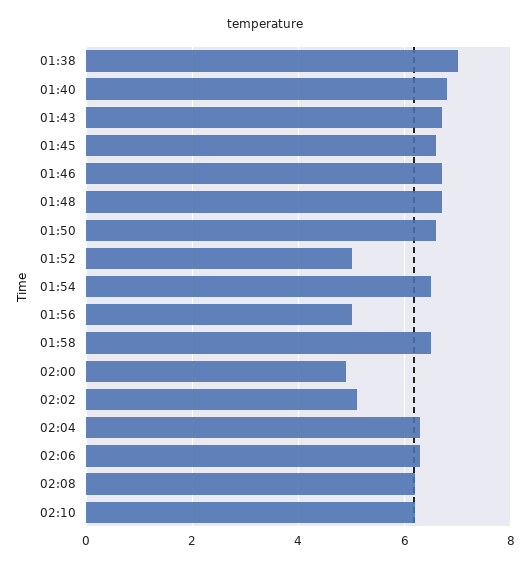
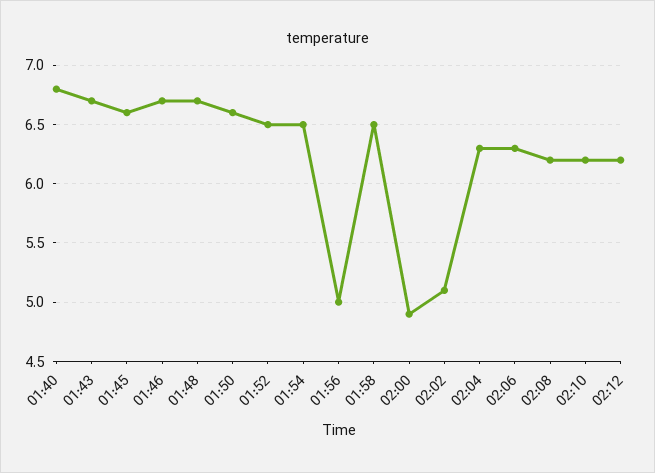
01:38: 7 -> none
01:52: 5 -> 6.5
02:12: none -> 6.2

